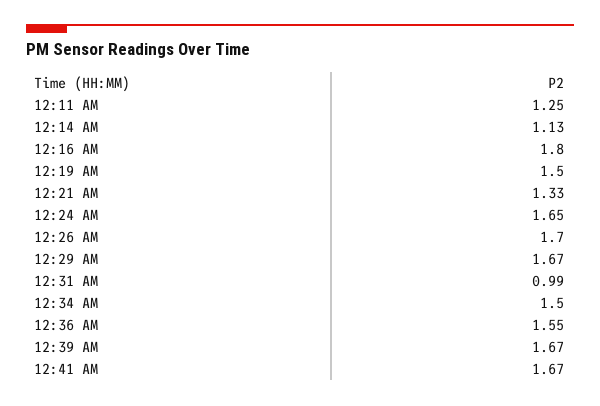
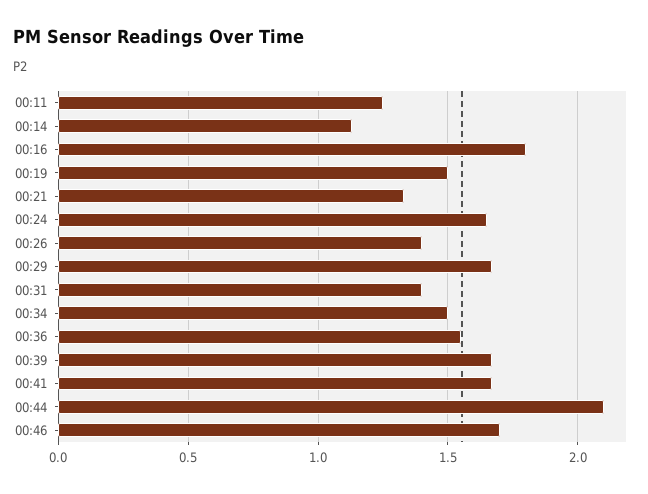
12:26 AM: 1.7 -> 1.4
12:31 AM: 0.99 -> 1.4
00:44: none -> 2.1
00:46: none -> 1.7

